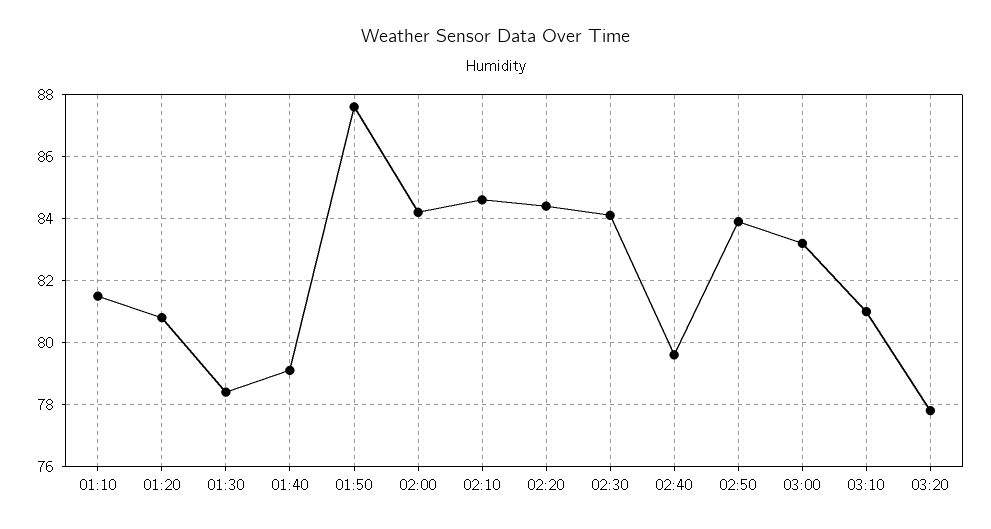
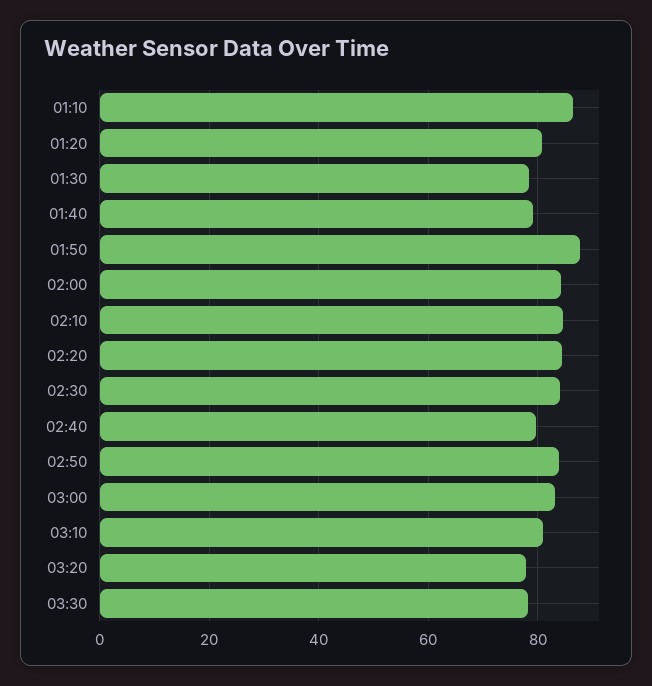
01:10: 81.5 -> 86
03:30: none -> 78

